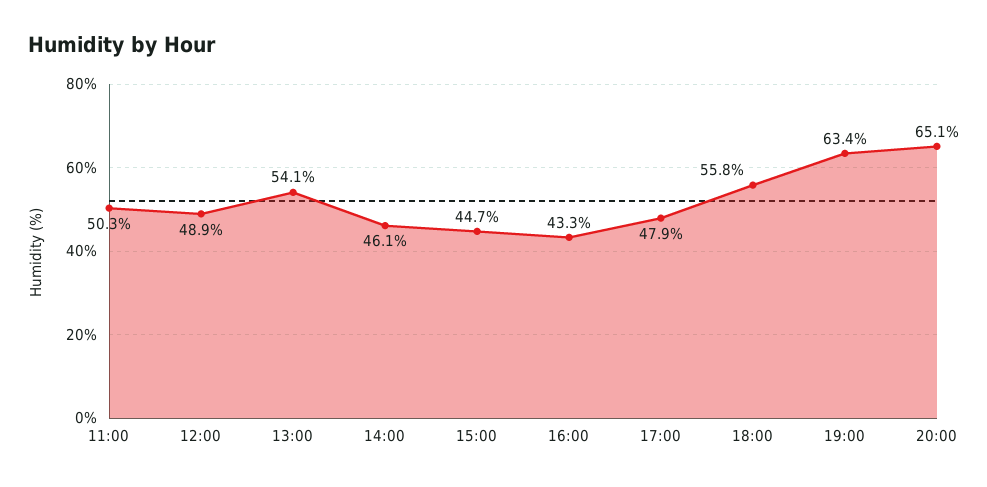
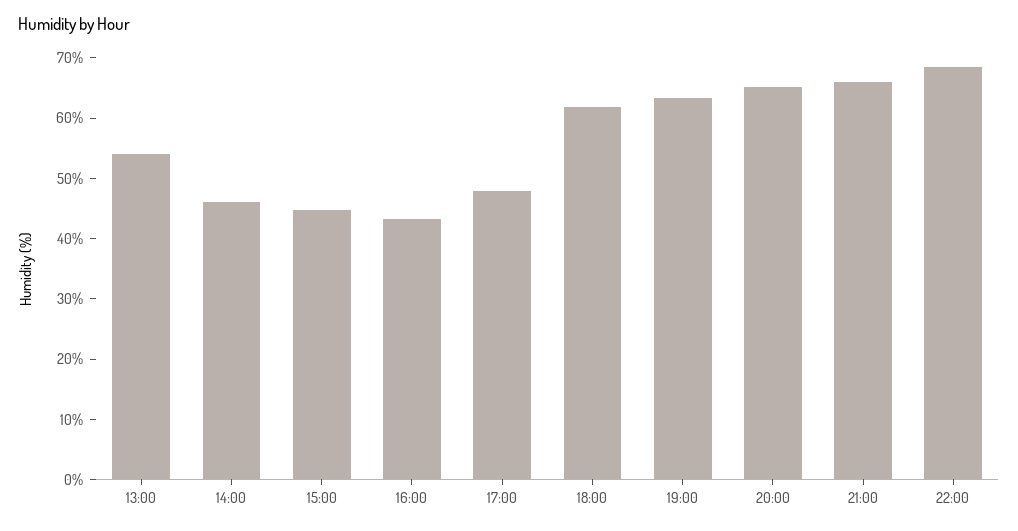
11:00: 50.3 -> none
12:00: 48.9 -> none
18:00: 55.8 -> 62
21:00: none -> 66
22:00: none -> 68

